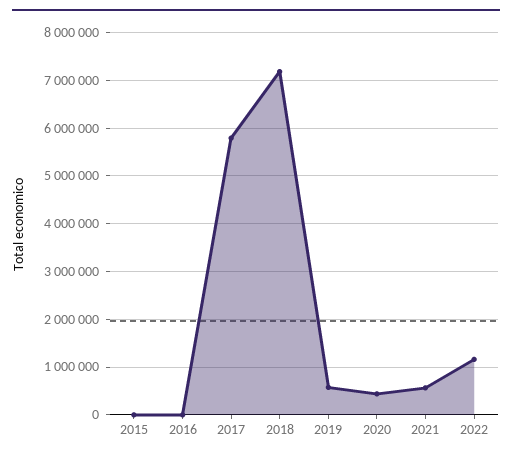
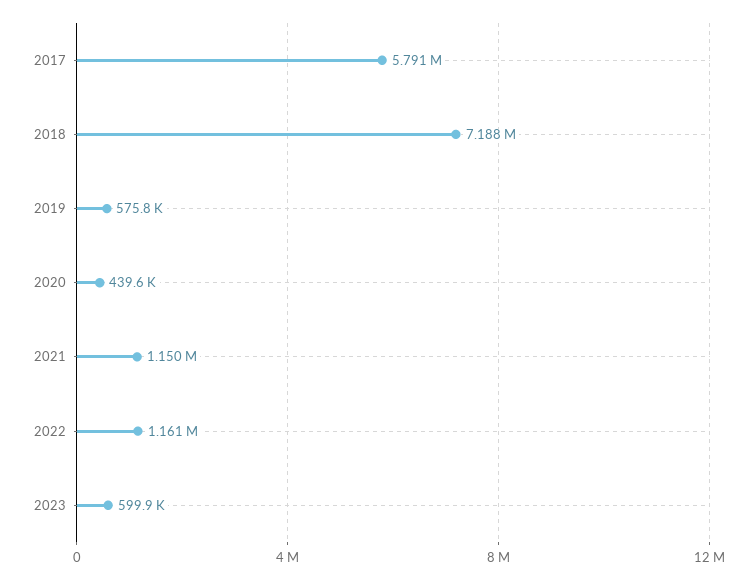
2015: 0 -> none
2016: 0 -> none
2021: 600000 -> 1150000
2023: none -> 599900

